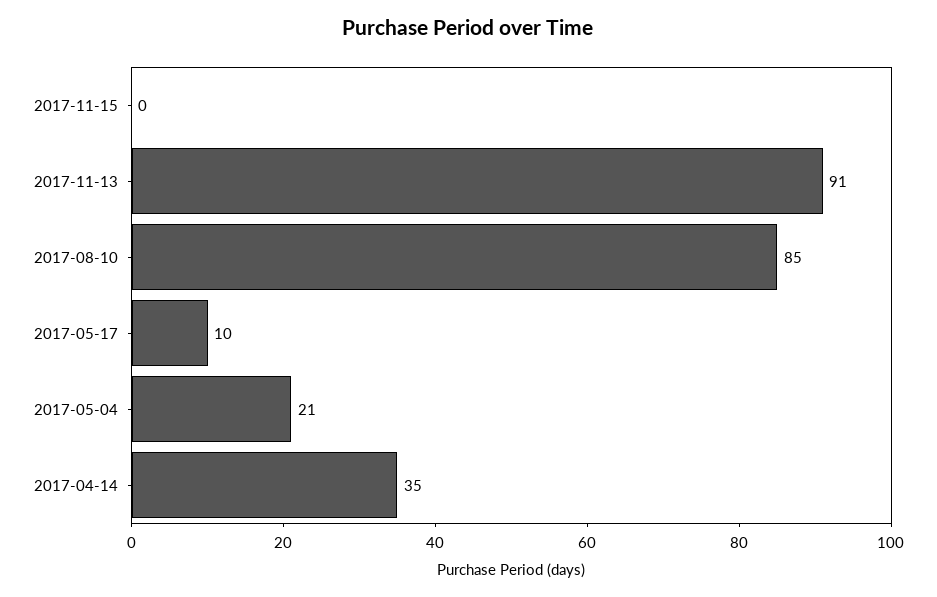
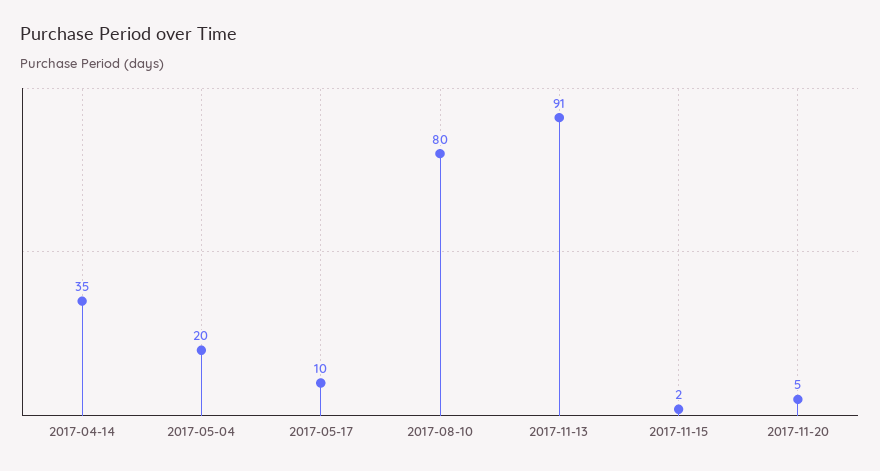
2017-11-15: 0 -> 2
2017-08-10: 85 -> 80
2017-05-04: 21 -> 20
2017-11-20: none -> 5

